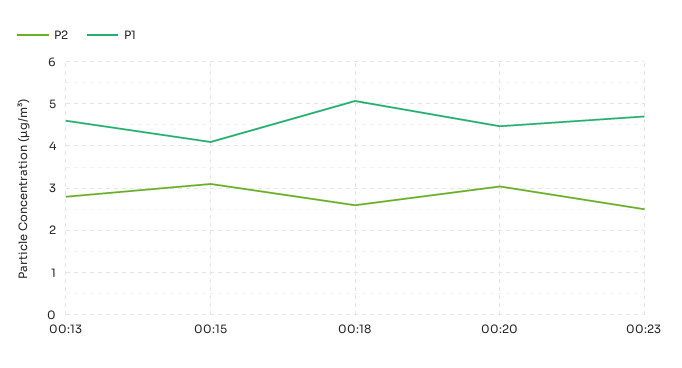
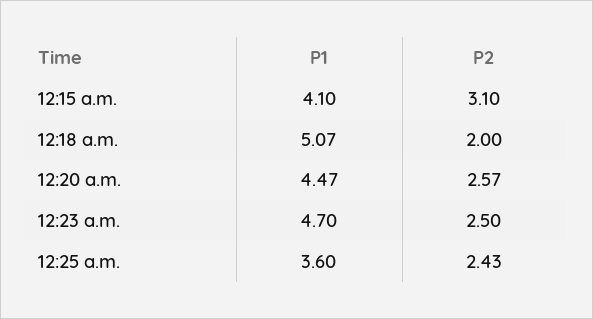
P2, 00:13: 2.8 -> none
P1, 00:13: 4.6 -> none
P2, 00:18: 2.6 -> 2
P2, 00:20: 3 -> 2.57
P1, 12:25 a.m.: none -> 3.6
P2, 12:25 a.m.: none -> 2.43

